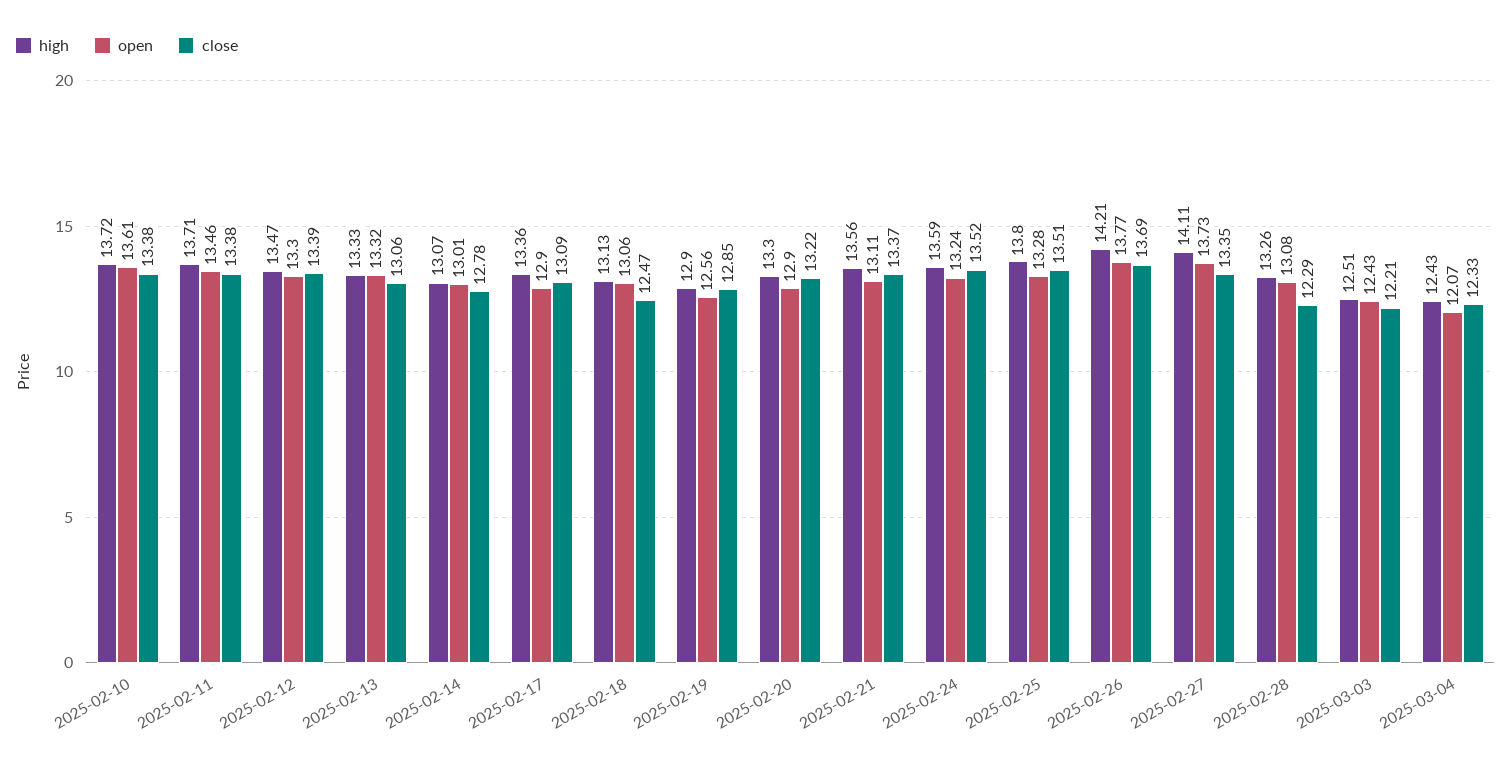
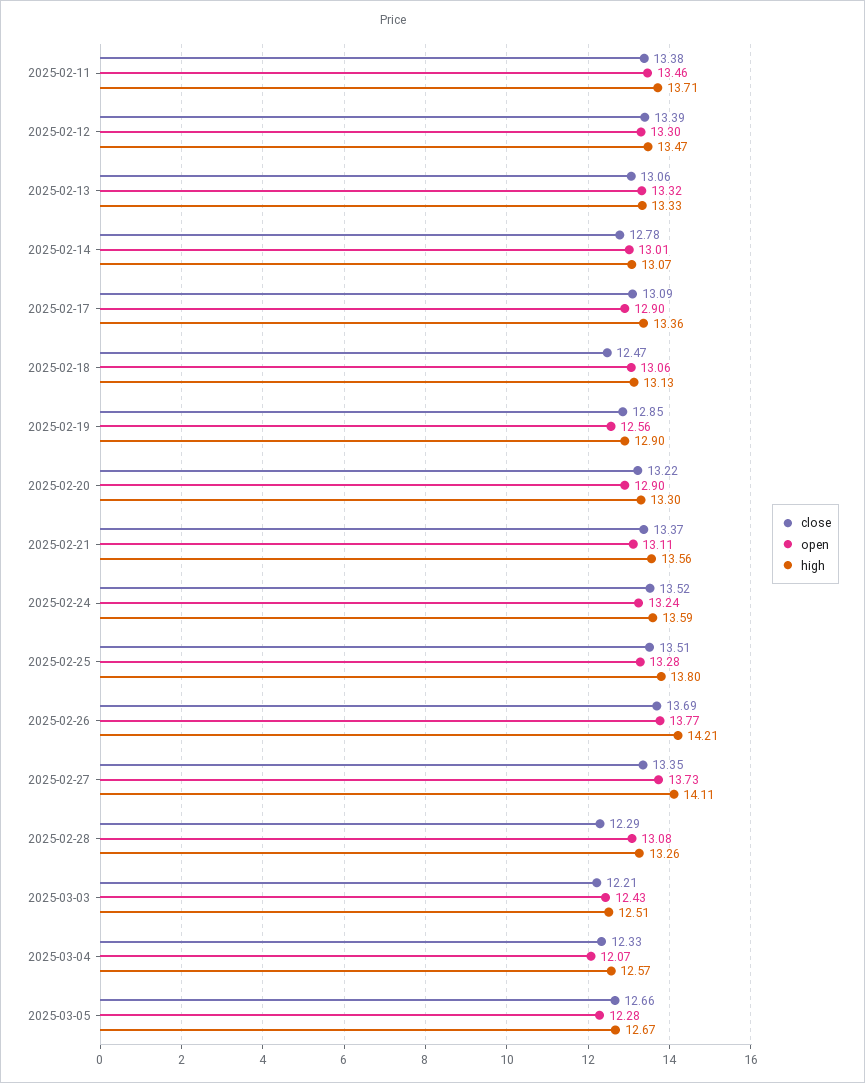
high, 2025-02-10: 13.72 -> none
open, 2025-02-10: 13.61 -> none
close, 2025-02-10: 13.38 -> none
high, 2025-03-04: 12.43 -> 12.57
close, 2025-03-05: none -> 12.66
open, 2025-03-05: none -> 12.28
high, 2025-03-05: none -> 12.67

